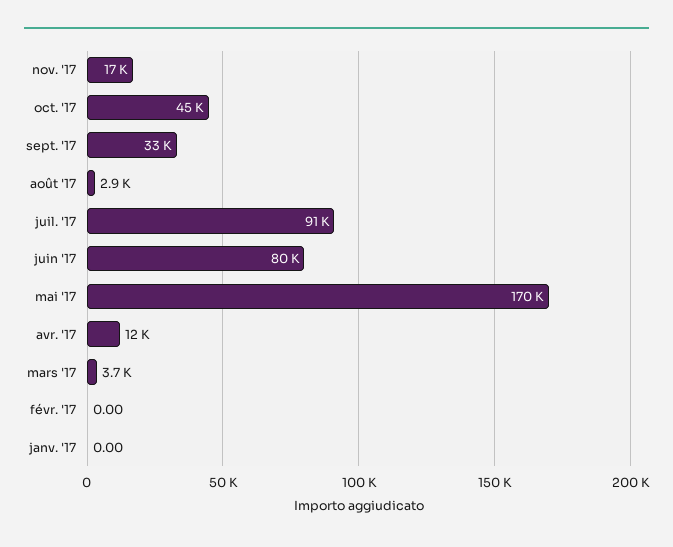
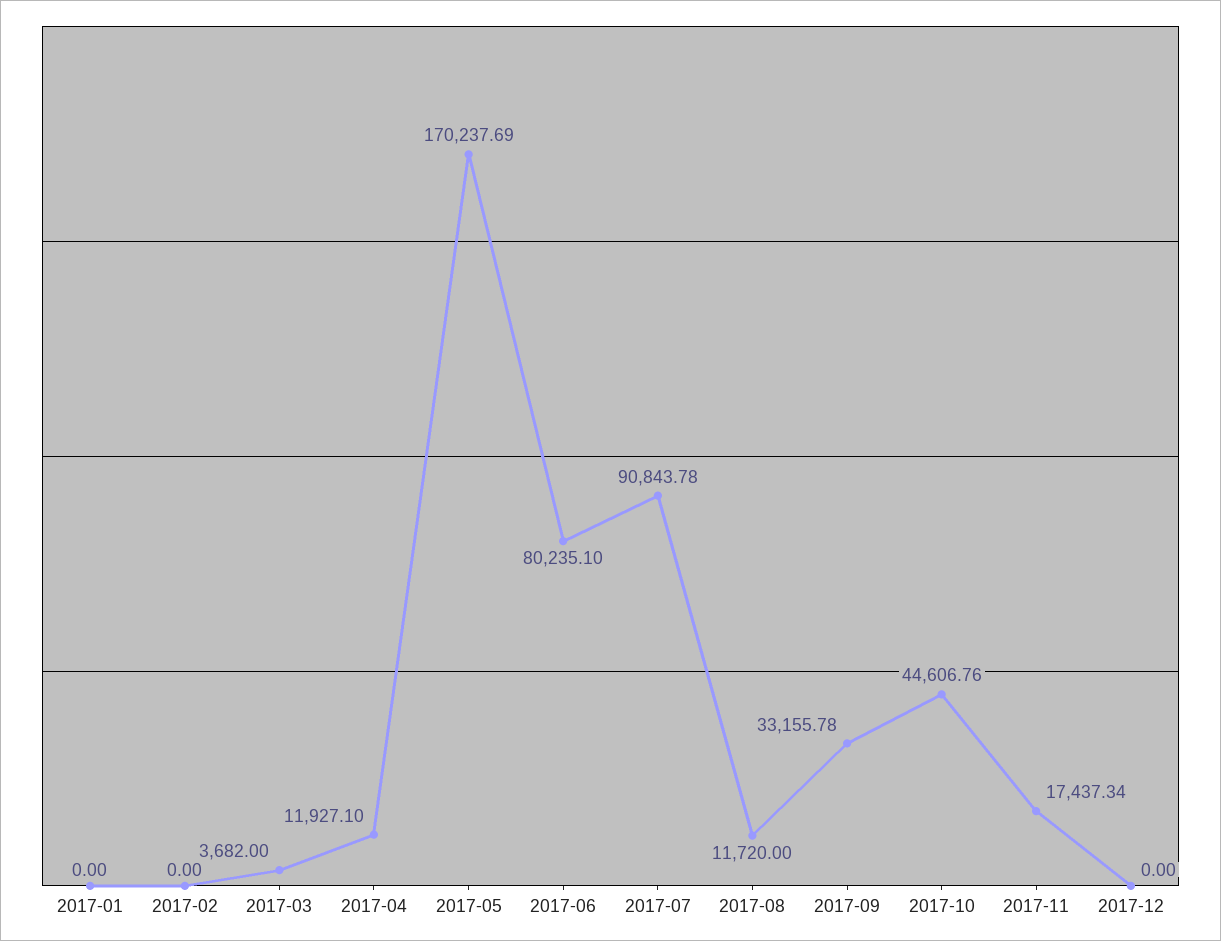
août '17: 2900 -> 11720
2017-12: none -> 0

